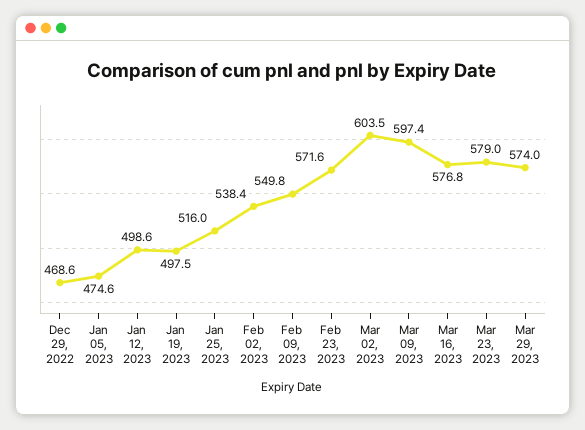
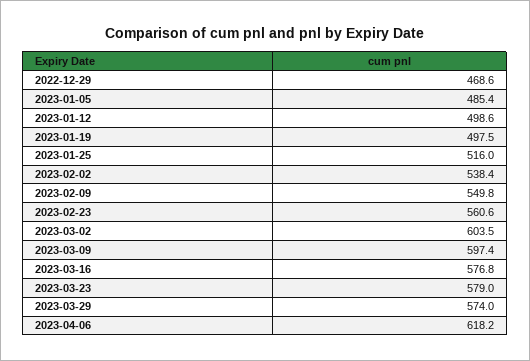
Jan 05, 2023: 474.6 -> 485.4
Feb 23, 2023: 571.6 -> 560.6
2023-04-06: none -> 618.2

